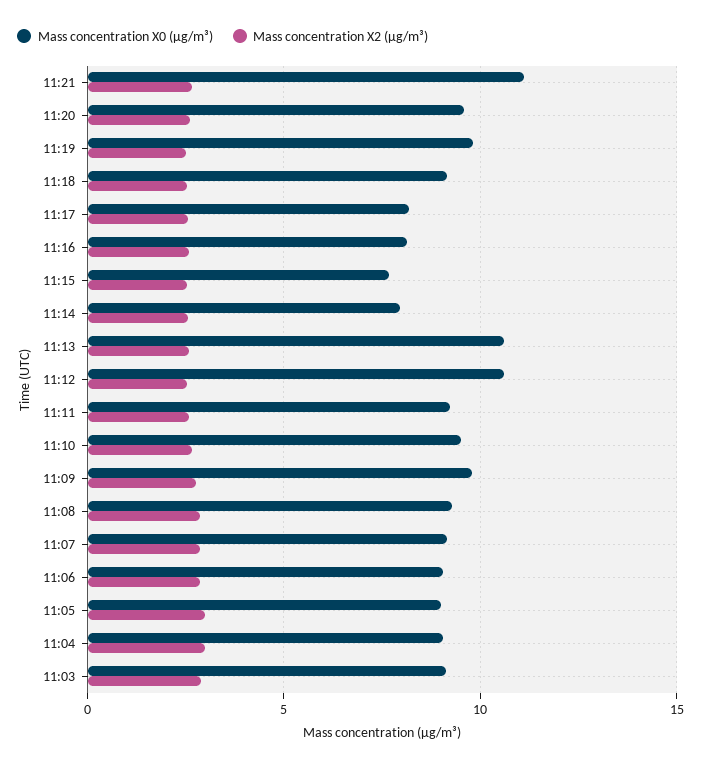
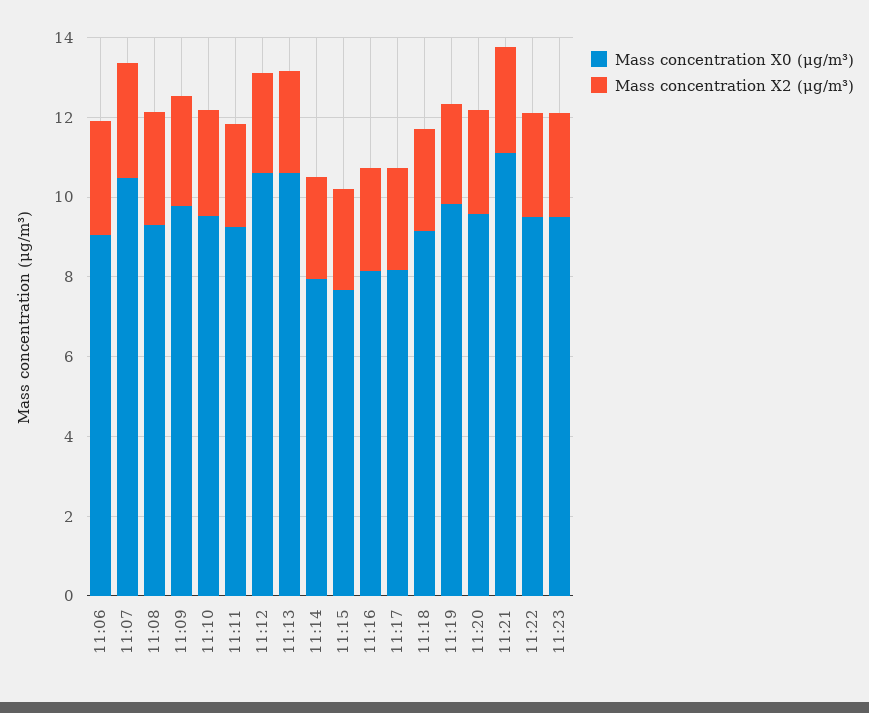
Mass concentration X0 (μg/m³), 11:07: 9 -> 10.5
Mass concentration X0 (μg/m³), 11:05: 9 -> none
Mass concentration X2 (μg/m³), 11:05: 3 -> none
Mass concentration X0 (μg/m³), 11:04: 9 -> none
Mass concentration X2 (μg/m³), 11:04: 3 -> none
Mass concentration X0 (μg/m³), 11:03: 9 -> none
Mass concentration X2 (μg/m³), 11:03: 3 -> none
Mass concentration X0 (μg/m³), 11:22: none -> 9.5
Mass concentration X2 (μg/m³), 11:22: none -> 2.5
Mass concentration X0 (μg/m³), 11:23: none -> 9.5
Mass concentration X2 (μg/m³), 11:23: none -> 2.5

